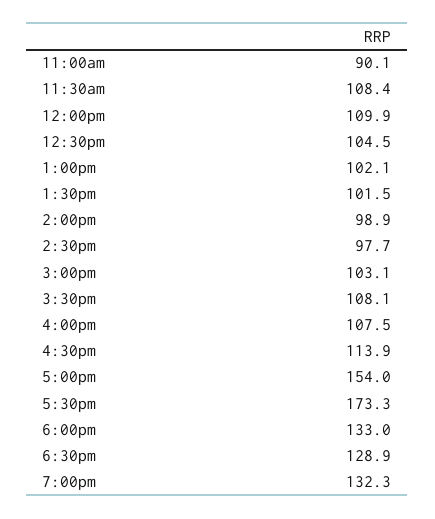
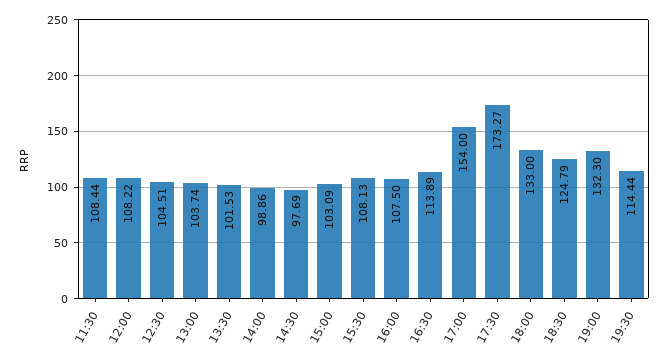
11:00am: 90.1 -> none
12:00pm: 109.9 -> 108.22
1:00pm: 102.1 -> 103.74
6:30pm: 128.9 -> 124.79
19:30: none -> 114.44

